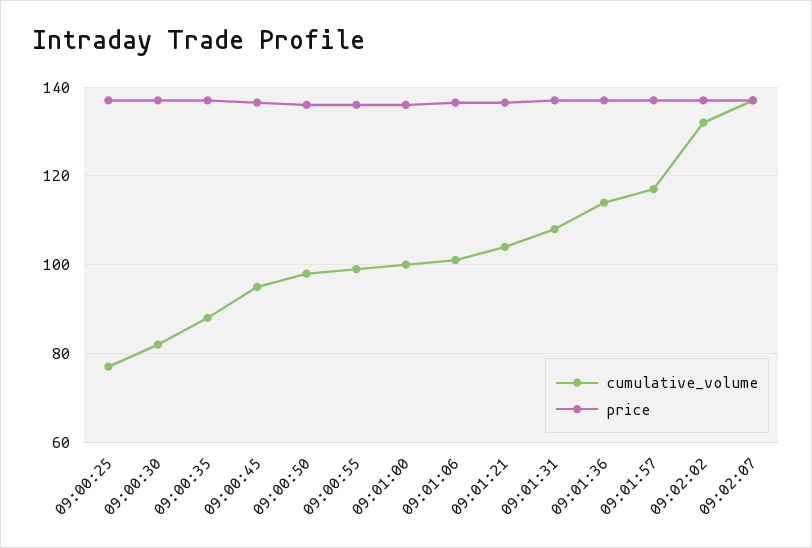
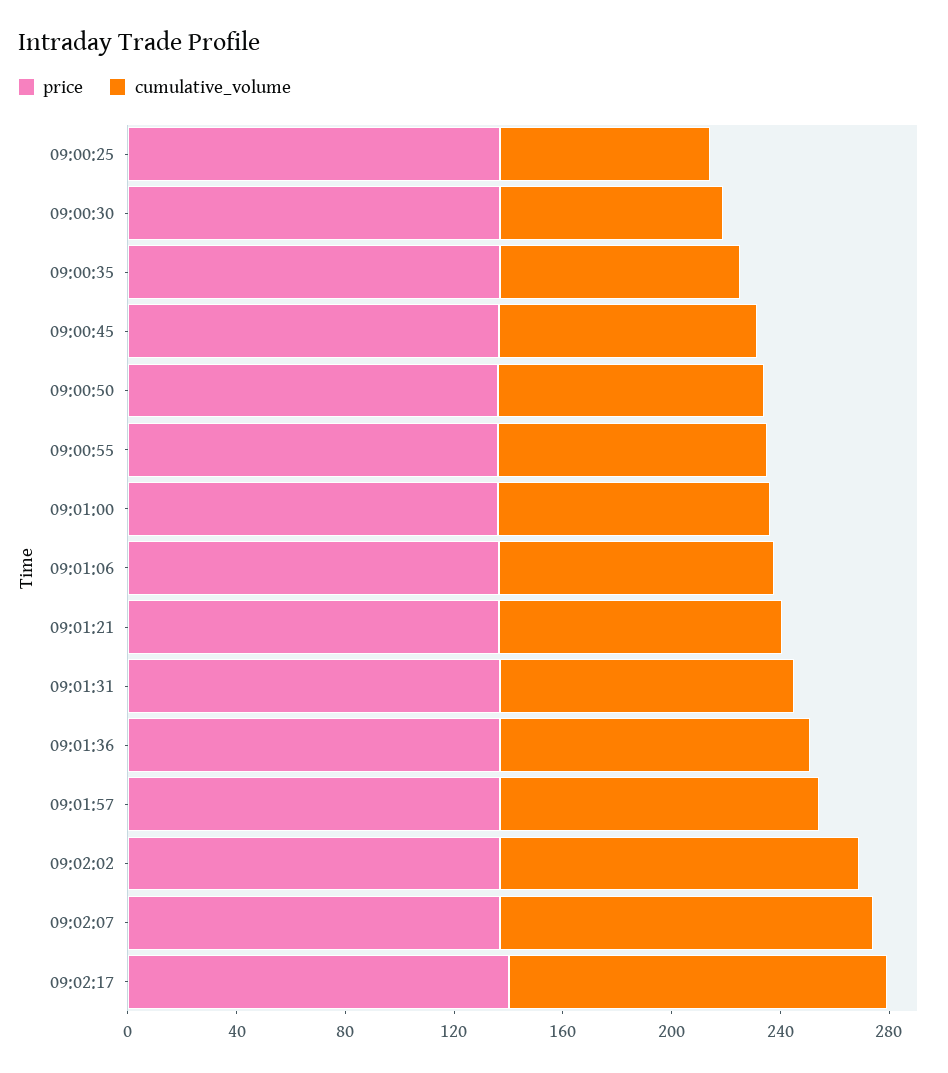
price, 09:02:17: none -> 140
cumulative_volume, 09:02:17: none -> 140

